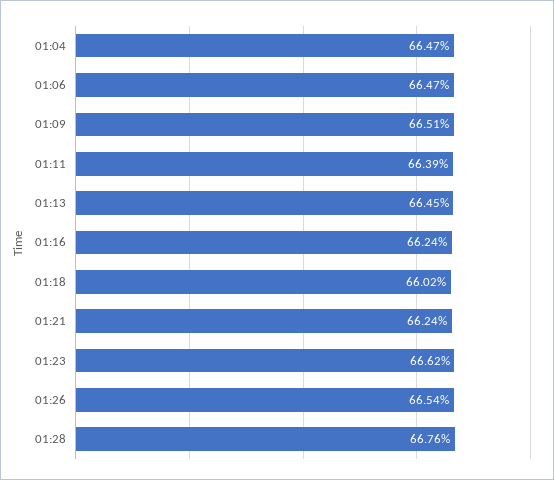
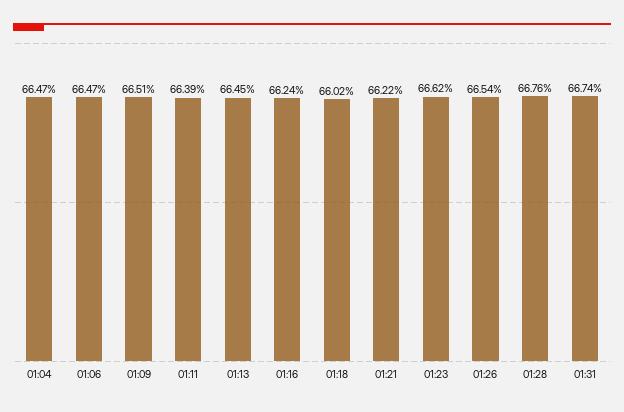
01:21: 66.24 -> 66.22
01:31: none -> 66.74

